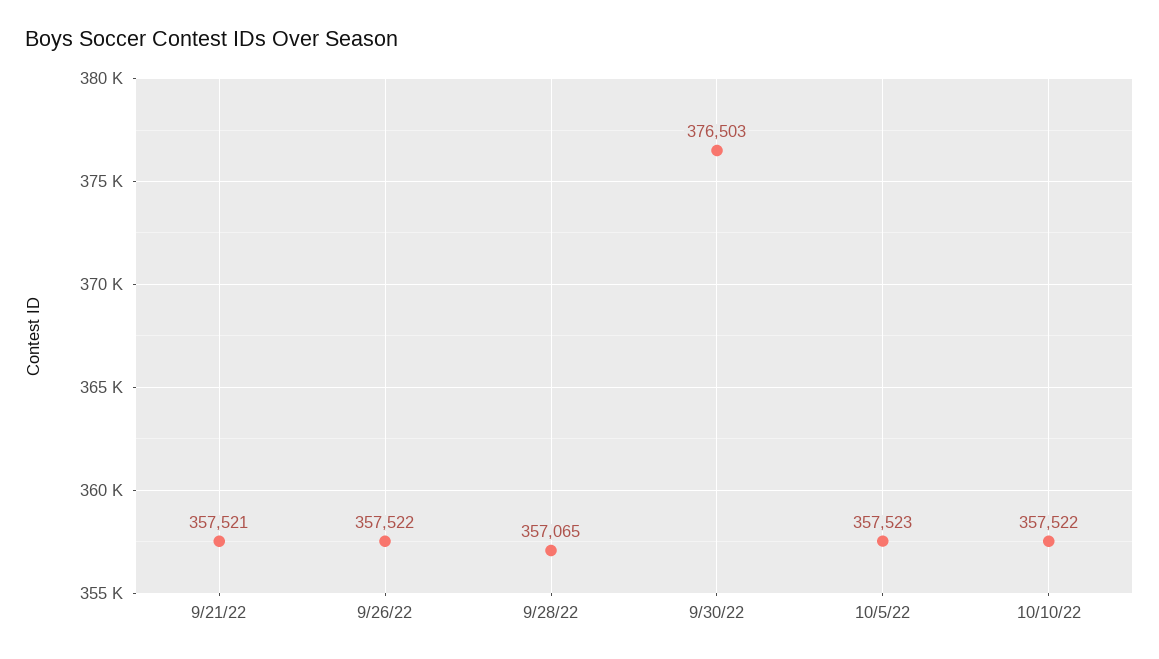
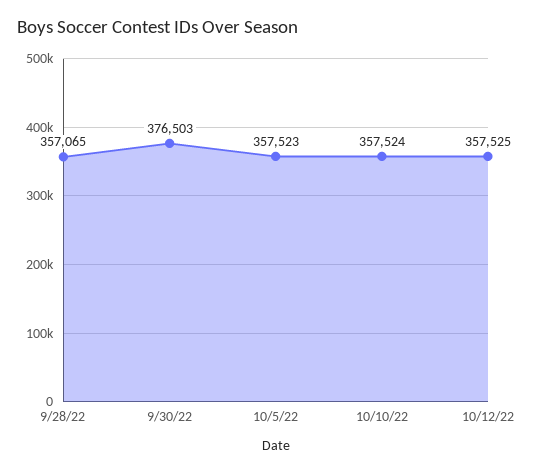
9/21/22: 357521 -> none
9/26/22: 357522 -> none
10/10/22: 357522 -> 357524
10/12/22: none -> 357525

